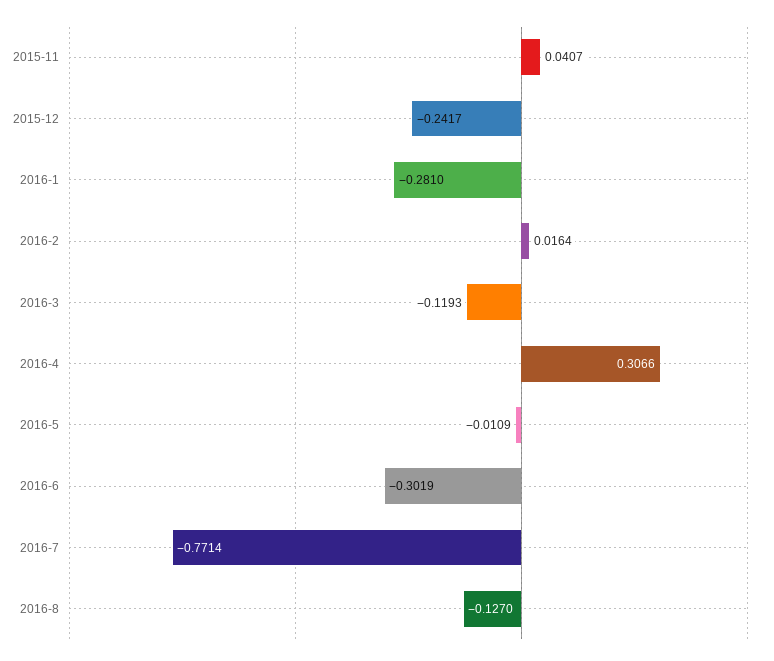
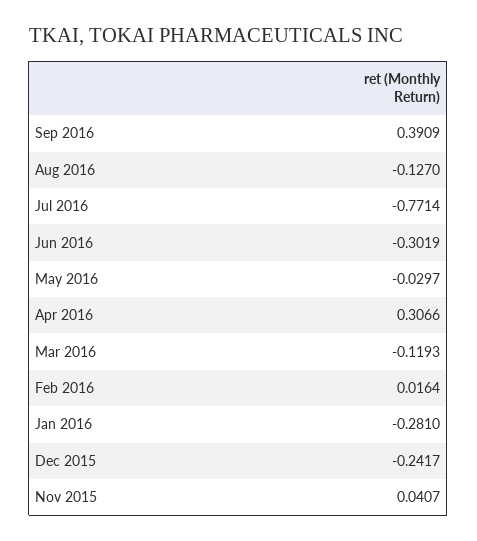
2016-5: -0.0109 -> -0.0297
Sep 2016: none -> 0.3909

